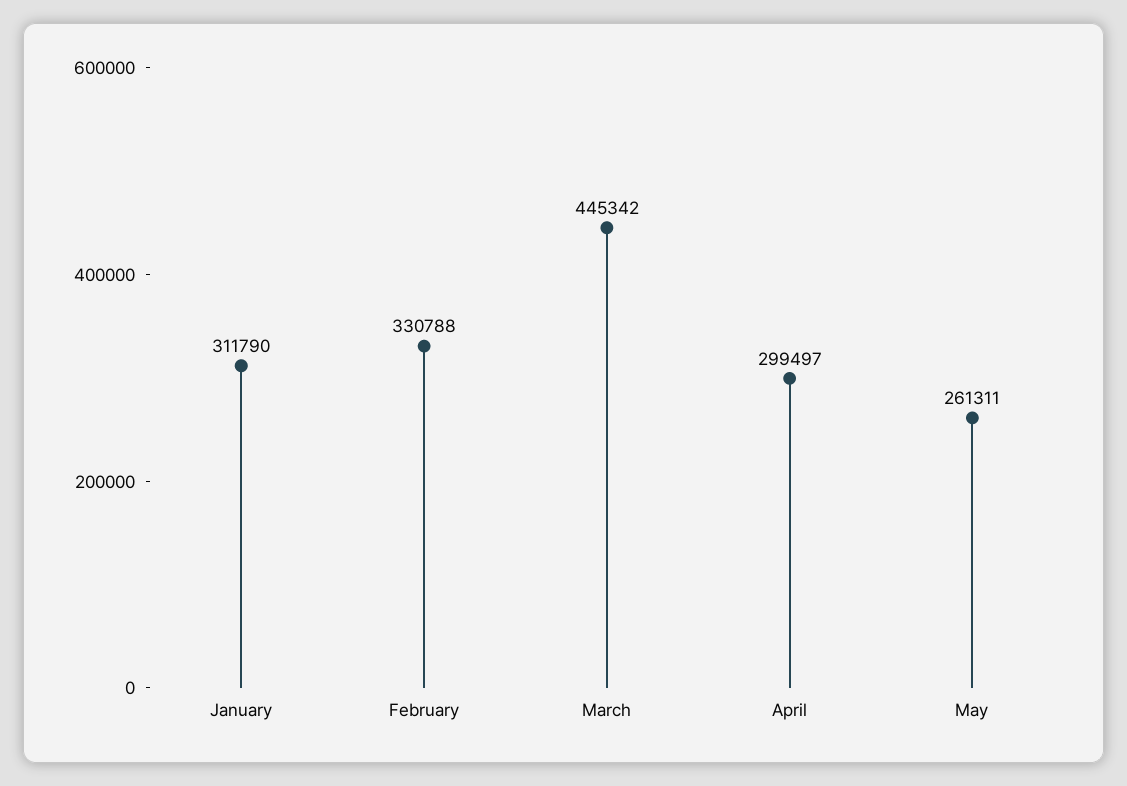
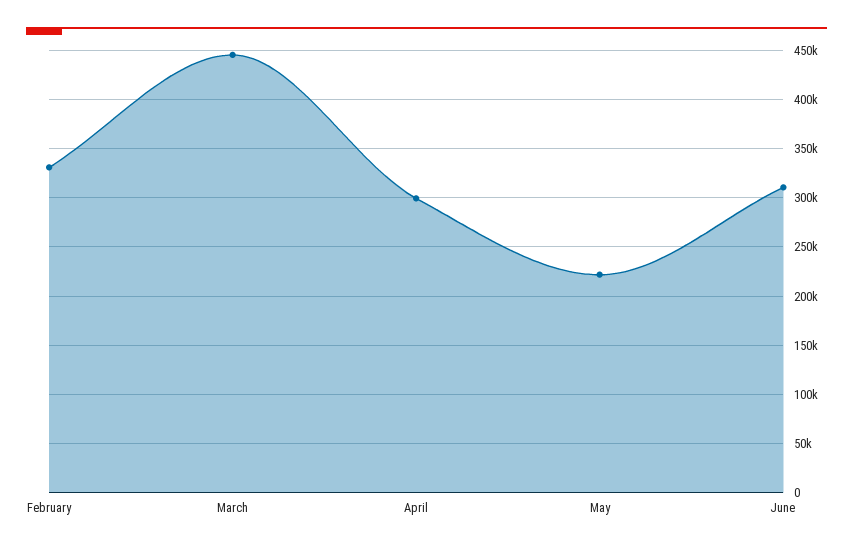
January: 311790 -> none
May: 261311 -> 220000
June: none -> 310000

